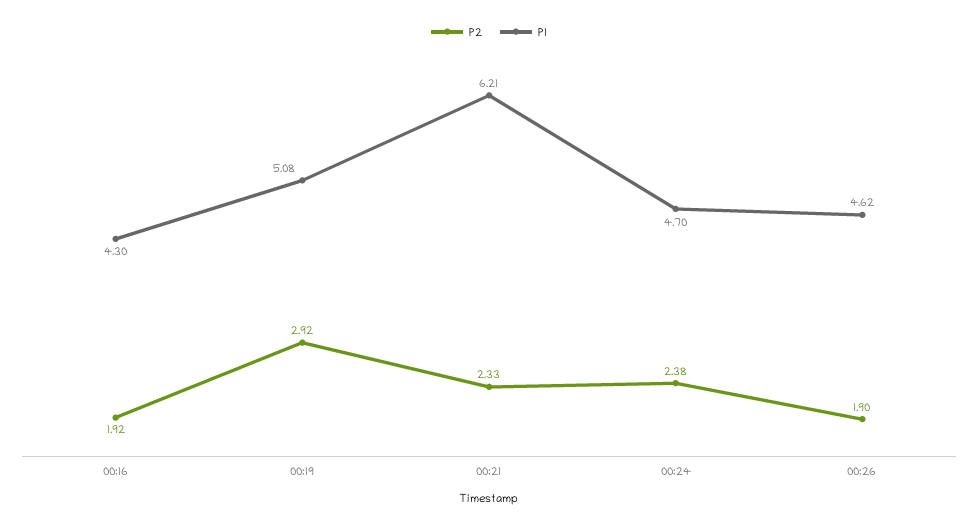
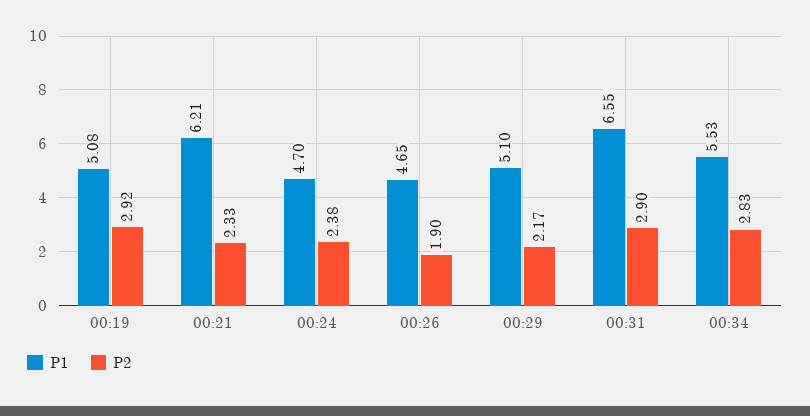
P2, 00:16: 1.92 -> none
P1, 00:16: 4.3 -> none
P1, 00:26: 4.62 -> 4.65
P1, 00:29: none -> 5.1
P2, 00:29: none -> 2.17
P1, 00:31: none -> 6.55
P2, 00:31: none -> 2.9
P1, 00:34: none -> 5.53
P2, 00:34: none -> 2.83

